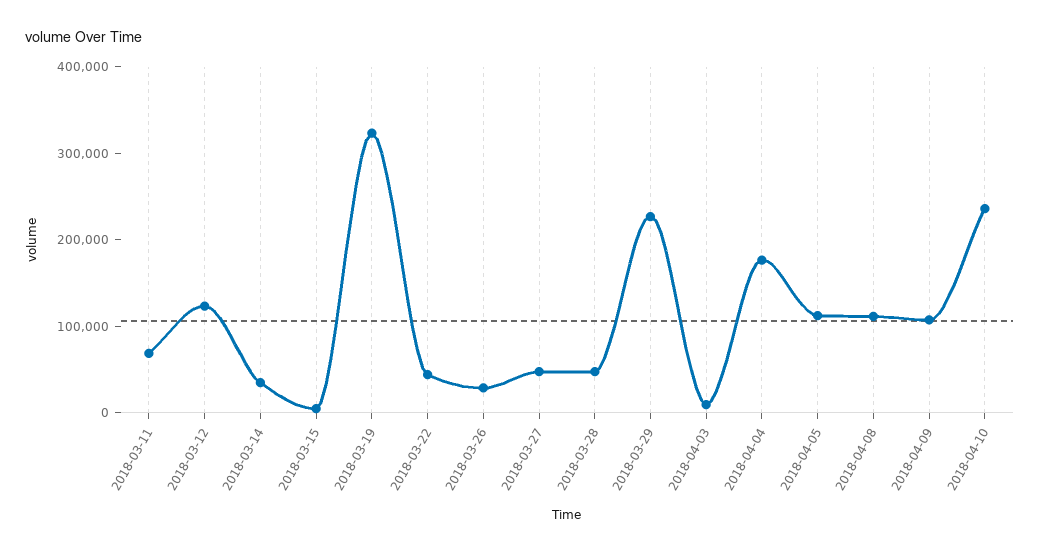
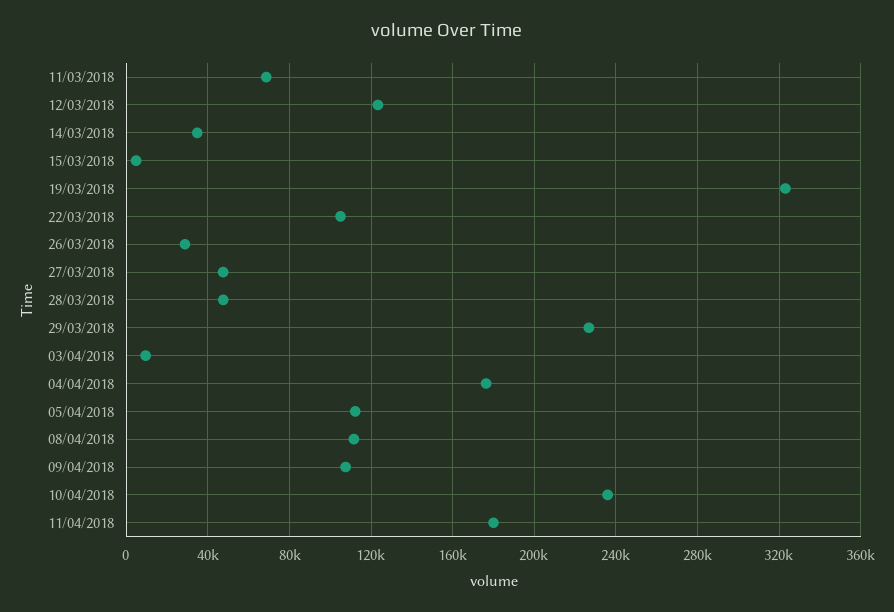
2018-03-22: 40000 -> 105000
11/04/2018: none -> 180000

